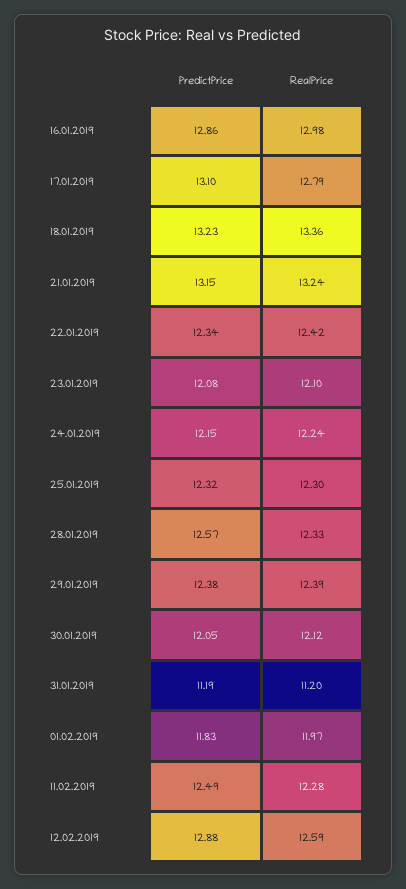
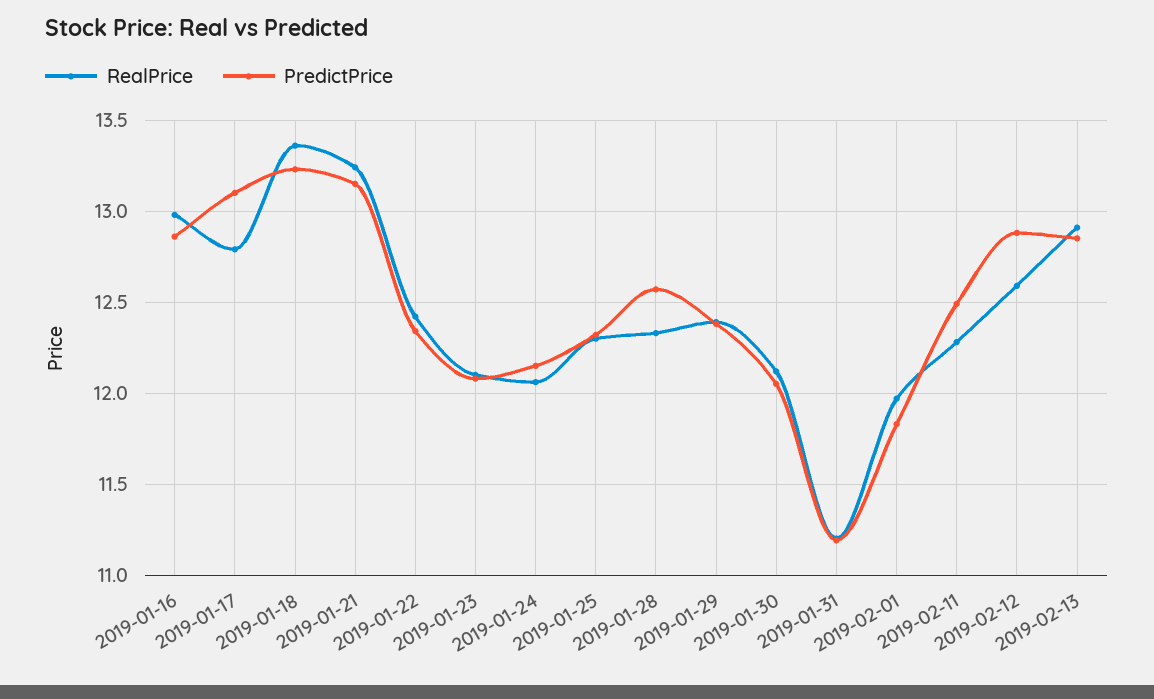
RealPrice, 24.01.2019: 12.24 -> 12.05
RealPrice, 2019-02-13: none -> 12.9
PredictPrice, 2019-02-13: none -> 12.85

